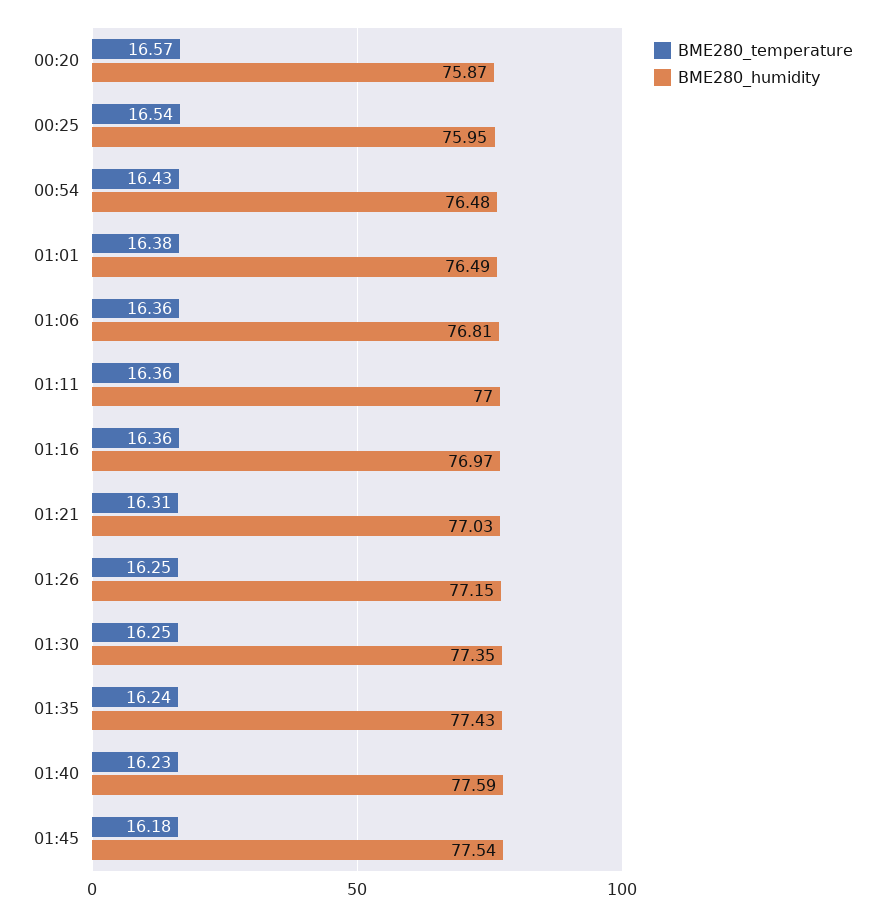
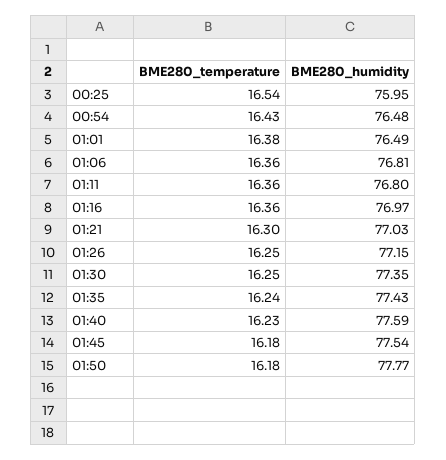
BME280_temperature, 00:20: 16.57 -> none
BME280_humidity, 00:20: 75.87 -> none
BME280_humidity, 01:11: 77 -> 76.8
BME280_temperature, 01:21: 16.31 -> 16.3
BME280_temperature, 01:50: none -> 16.18
BME280_humidity, 01:50: none -> 77.77

